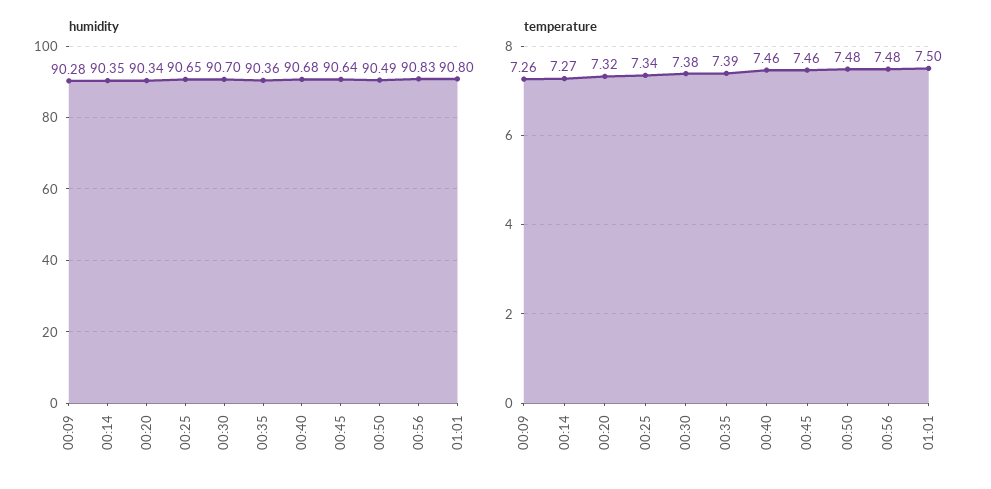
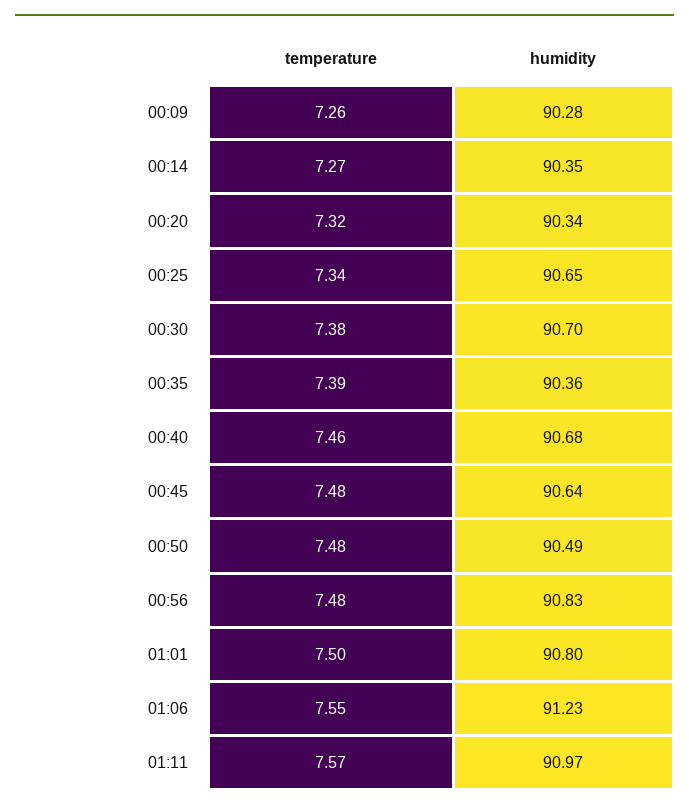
temperature, 00:45: 7.46 -> 7.48
temperature, 01:06: none -> 7.55
humidity, 01:06: none -> 91.23
temperature, 01:11: none -> 7.57
humidity, 01:11: none -> 90.97

